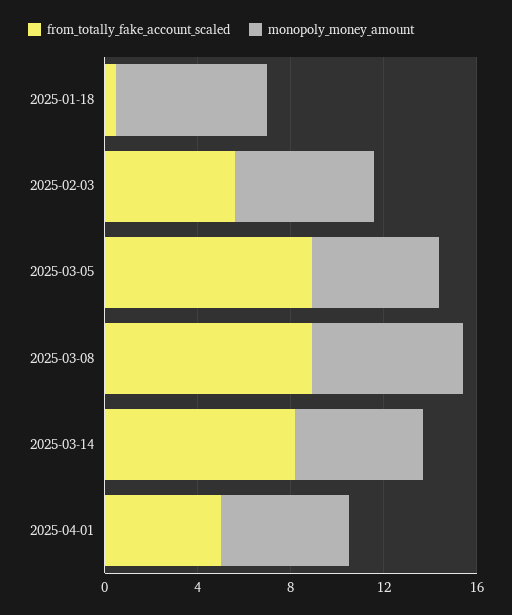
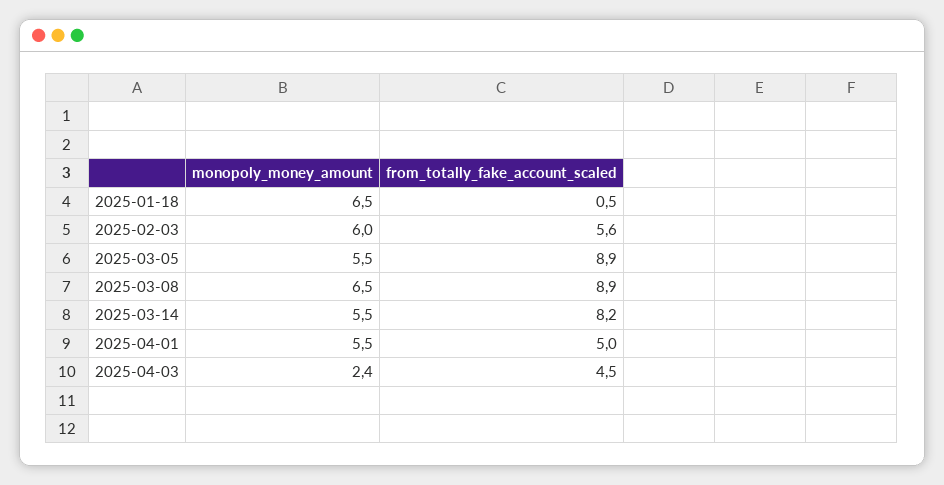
monopoly_money_amount, 2025-04-03: none -> 2.4
from_totally_fake_account_scaled, 2025-04-03: none -> 4.5

